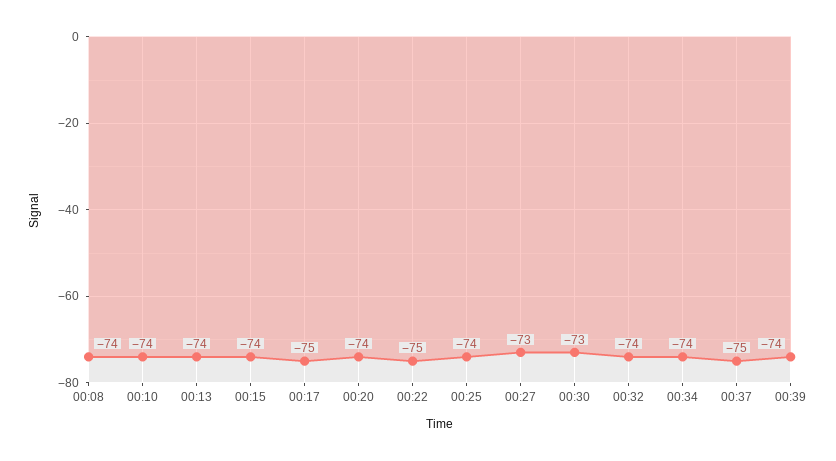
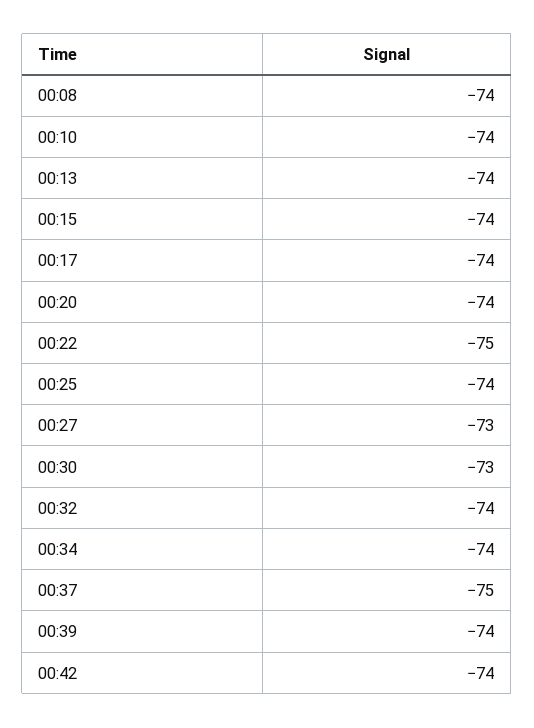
00:17: -75 -> -74
00:42: none -> -74

